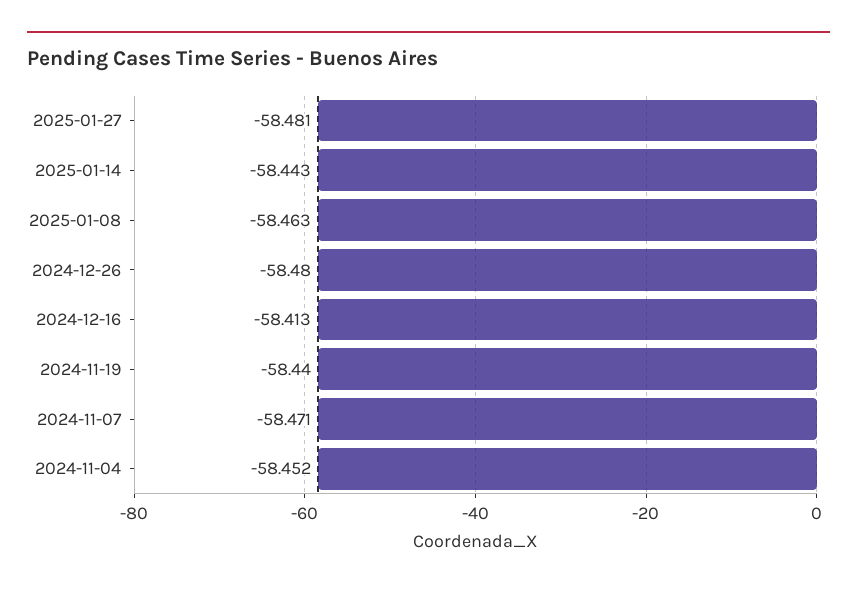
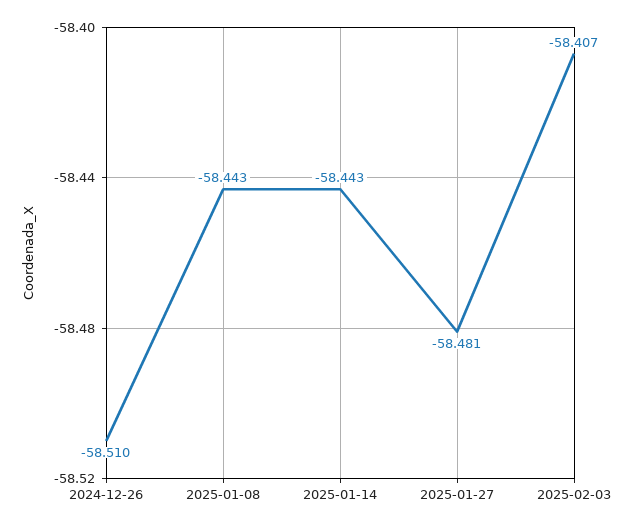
2025-01-08: -58.463 -> -58.443
2024-12-26: -58.48 -> -58.51
2024-12-16: -58.413 -> none
2024-11-19: -58.44 -> none
2024-11-07: -58.471 -> none
2024-11-04: -58.452 -> none
2025-02-03: none -> -58.407

